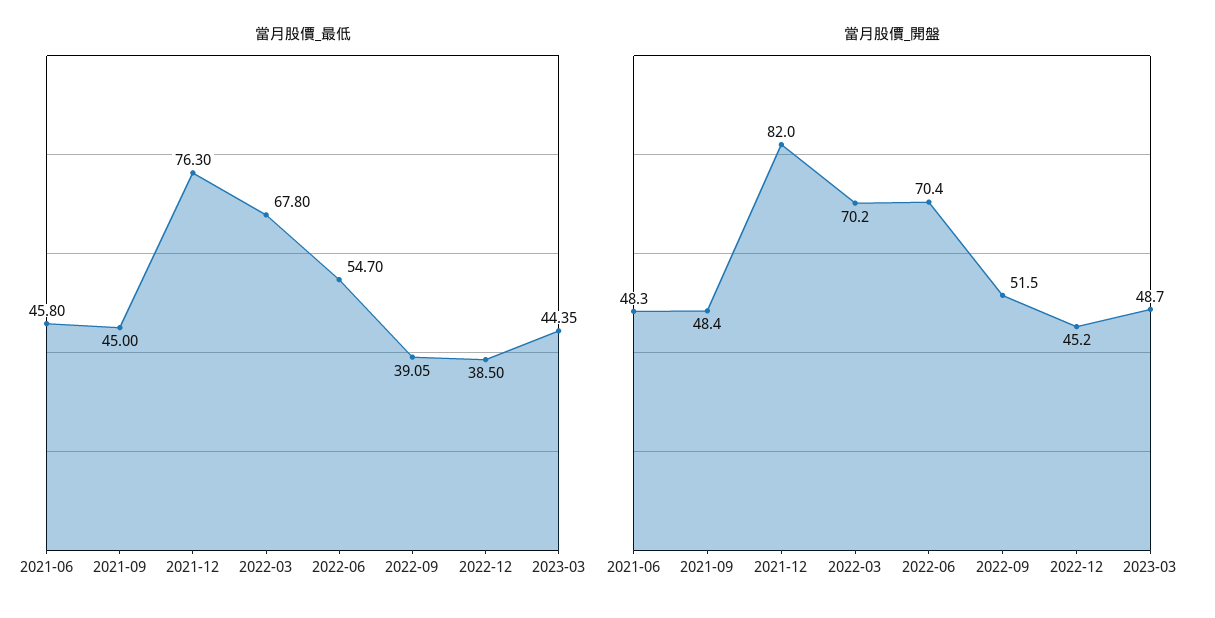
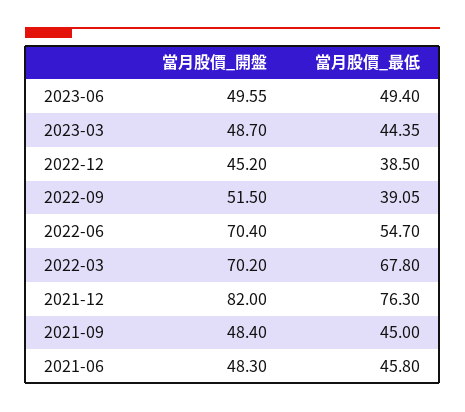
當月股價_開盤, 2023-06: none -> 49.55
當月股價_最低, 2023-06: none -> 49.4

